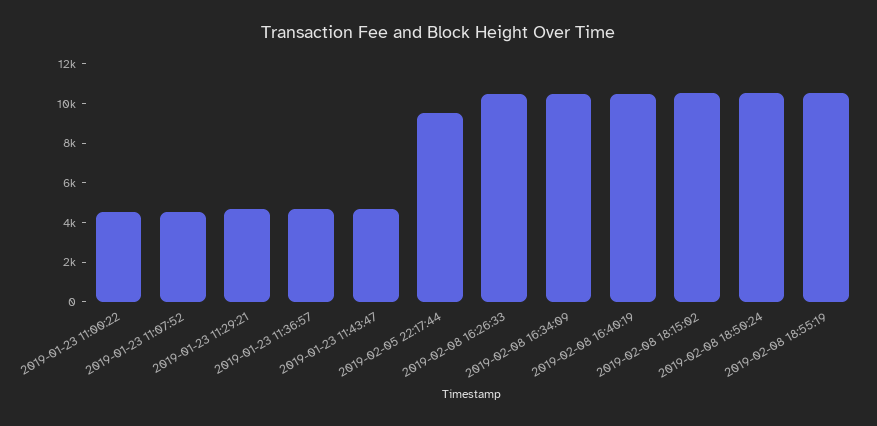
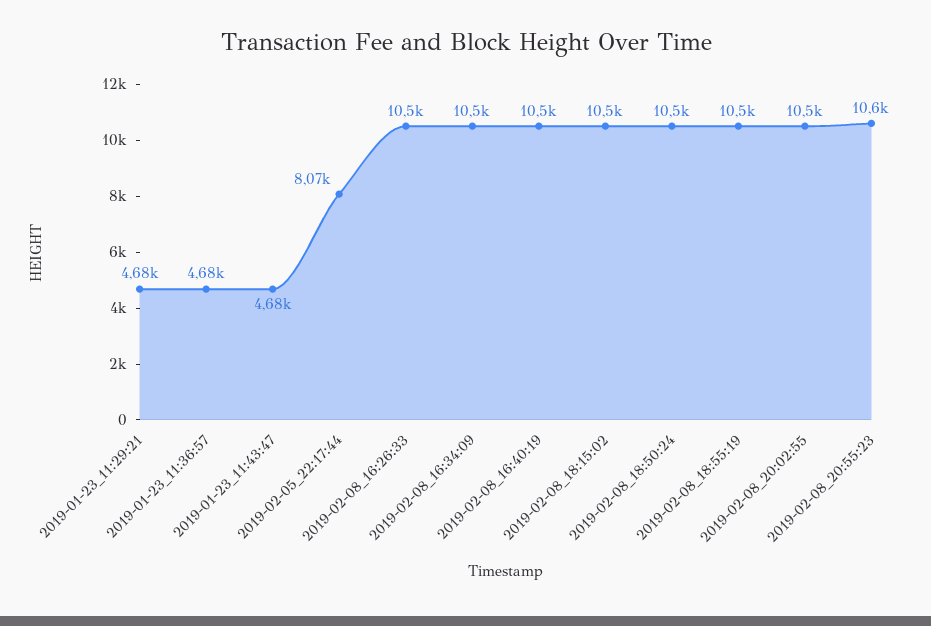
2019-01-23 11:00:22: 4500 -> none
2019-01-23 11:07:52: 4500 -> none
2019-02-05 22:17:44: 9500 -> 8070
2019-02-08_20:02:55: none -> 10500
2019-02-08_20:55:23: none -> 10600

